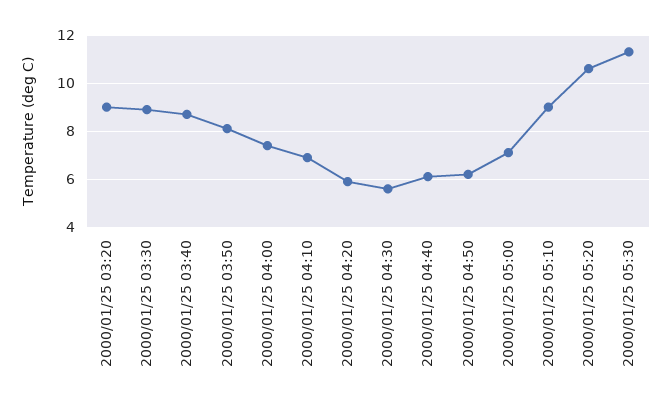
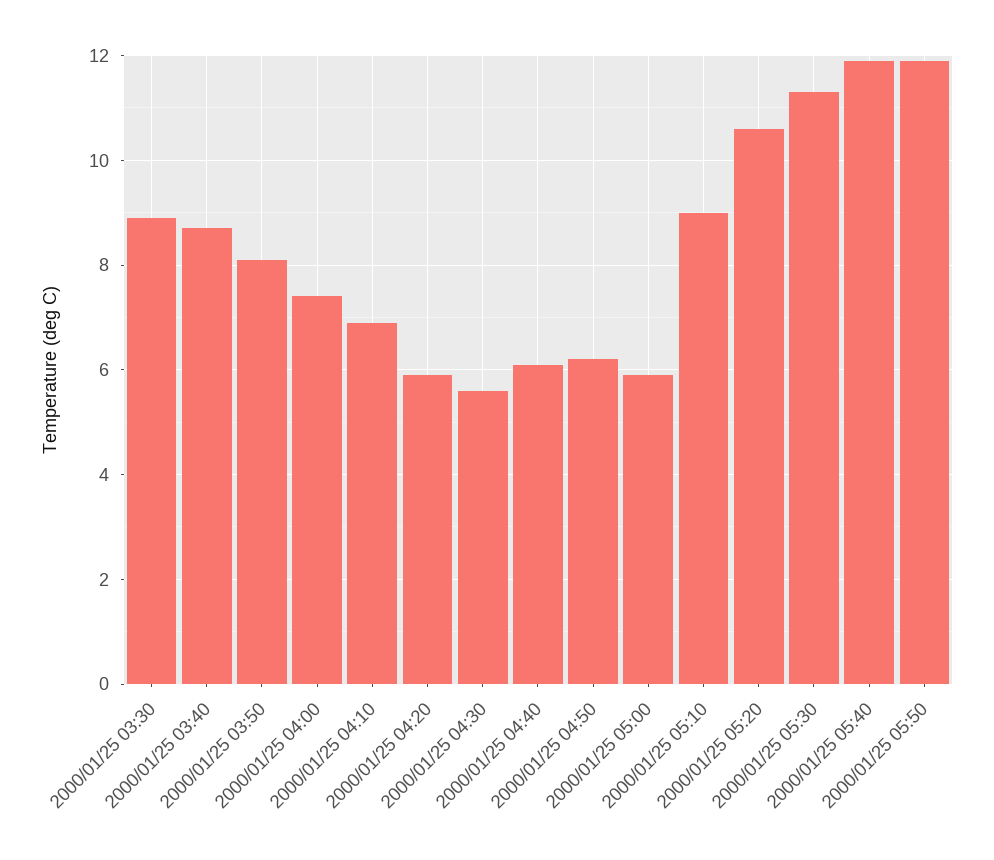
2000/01/25 03:20: 9 -> none
2000/01/25 05:00: 7 -> 6
2000/01/25 05:40: none -> 12
2000/01/25 05:50: none -> 12

